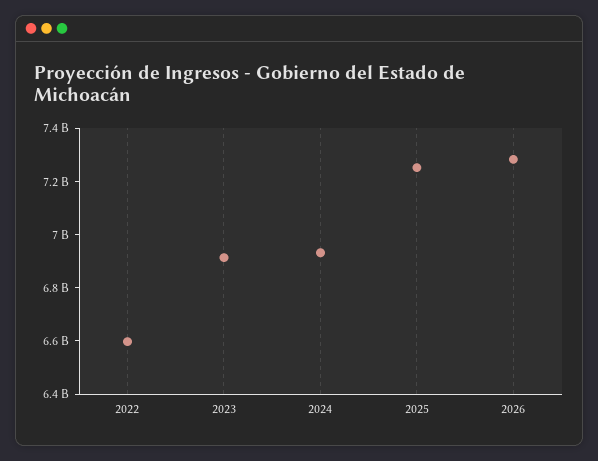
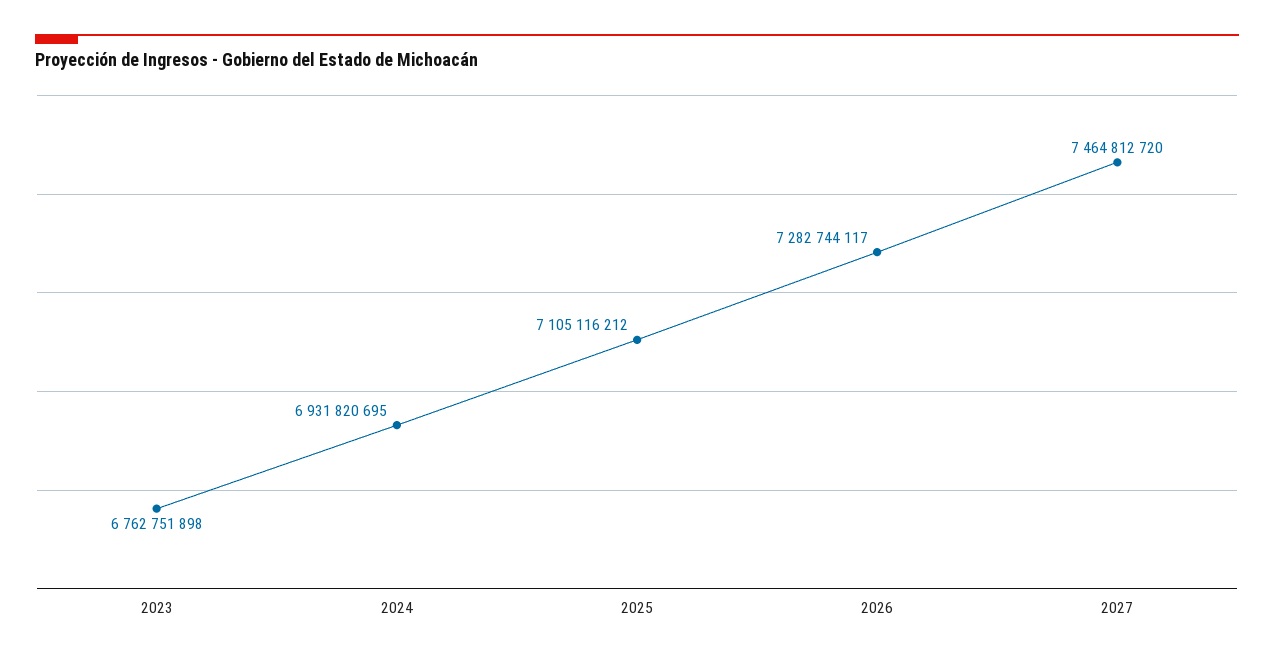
2022: 6600000000 -> none
2023: 6900000000 -> 6762751898
2025: 7250000000 -> 7105116212
2027: none -> 7464812720

